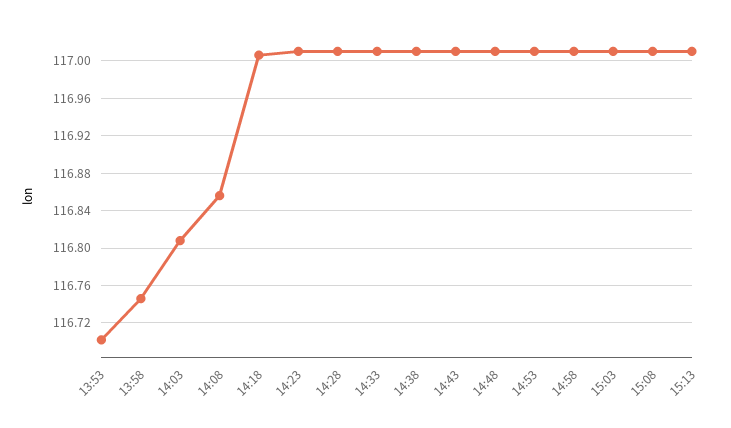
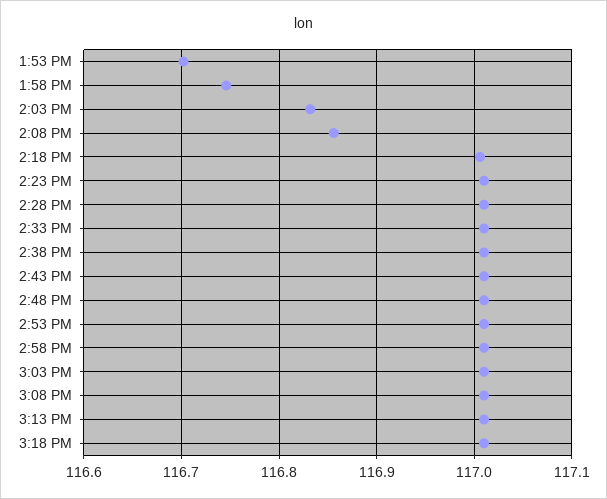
14:03: 116.81 -> 116.83
3:18 PM: none -> 117.01

